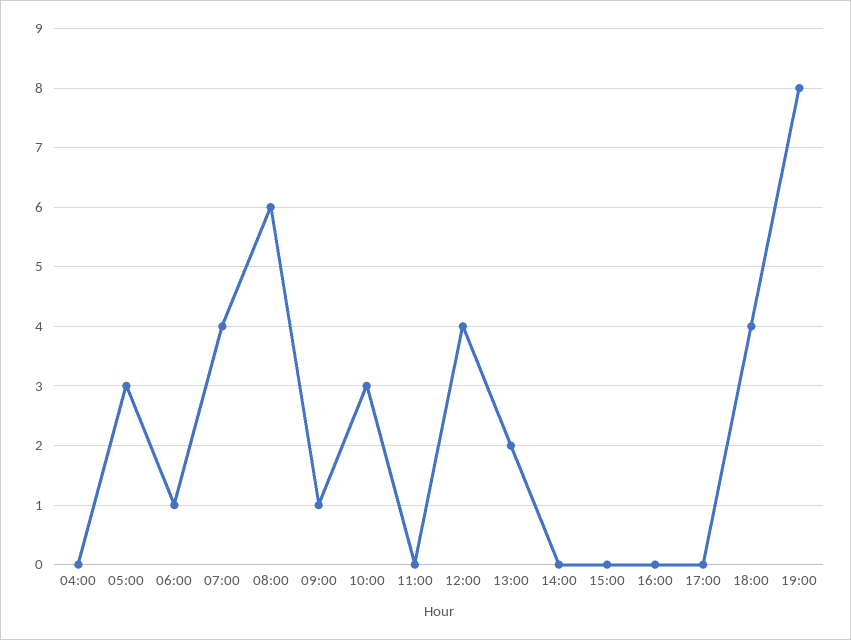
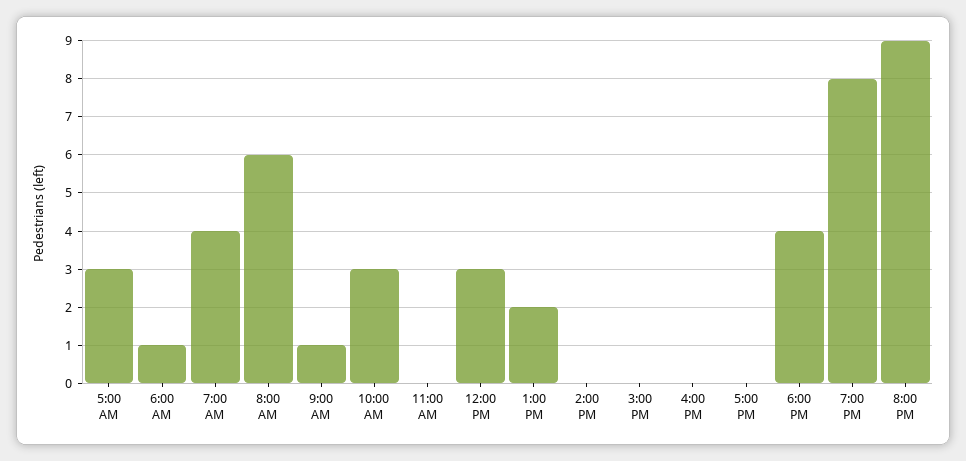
04:00: 0 -> none
12:00: 4 -> 3
8:00 PM: none -> 9

